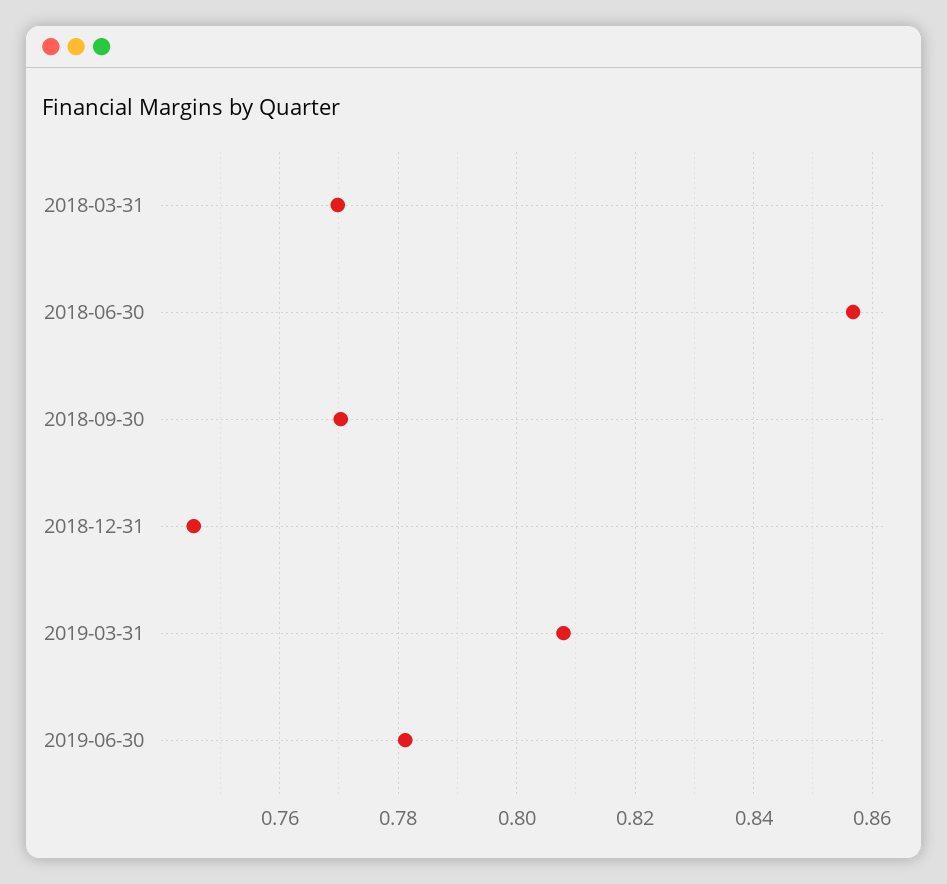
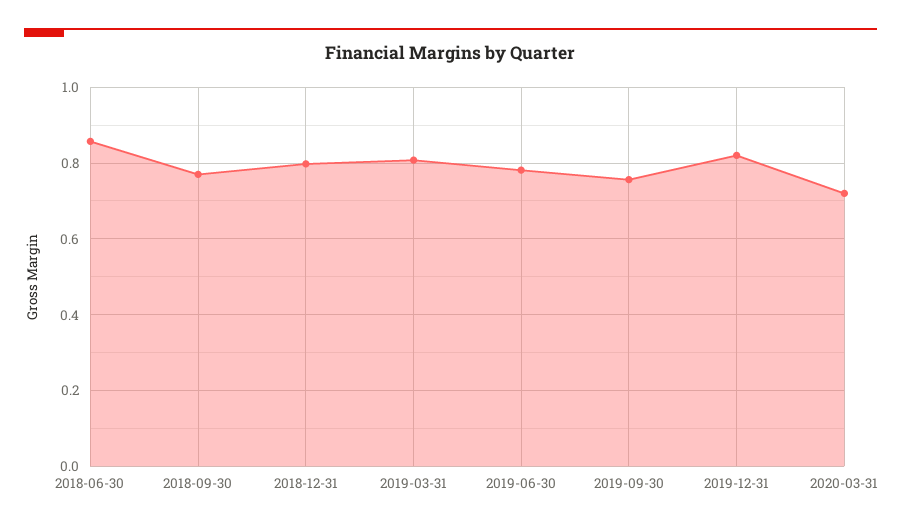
2018-03-31: 0.77 -> none
2018-12-31: 0.746 -> 0.8
2019-09-30: none -> 0.76
2019-12-31: none -> 0.82
2020-03-31: none -> 0.72

